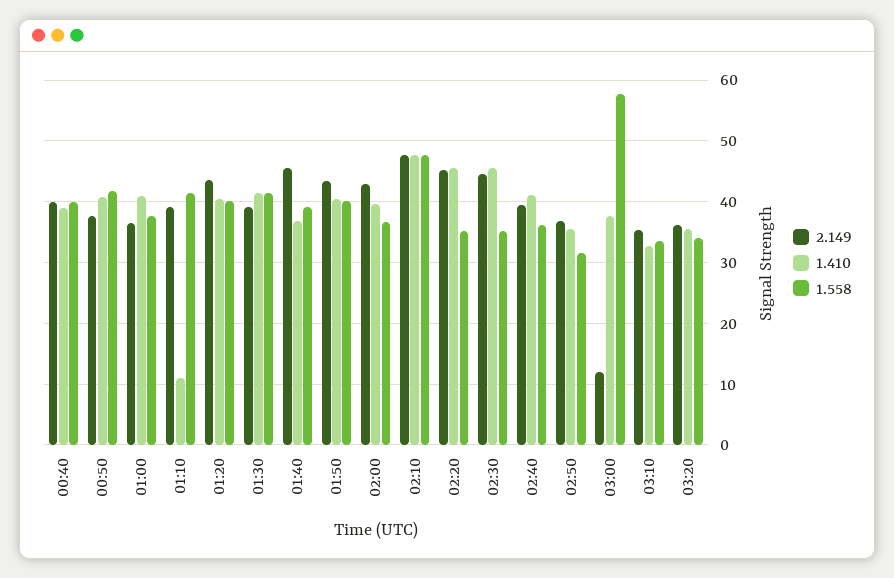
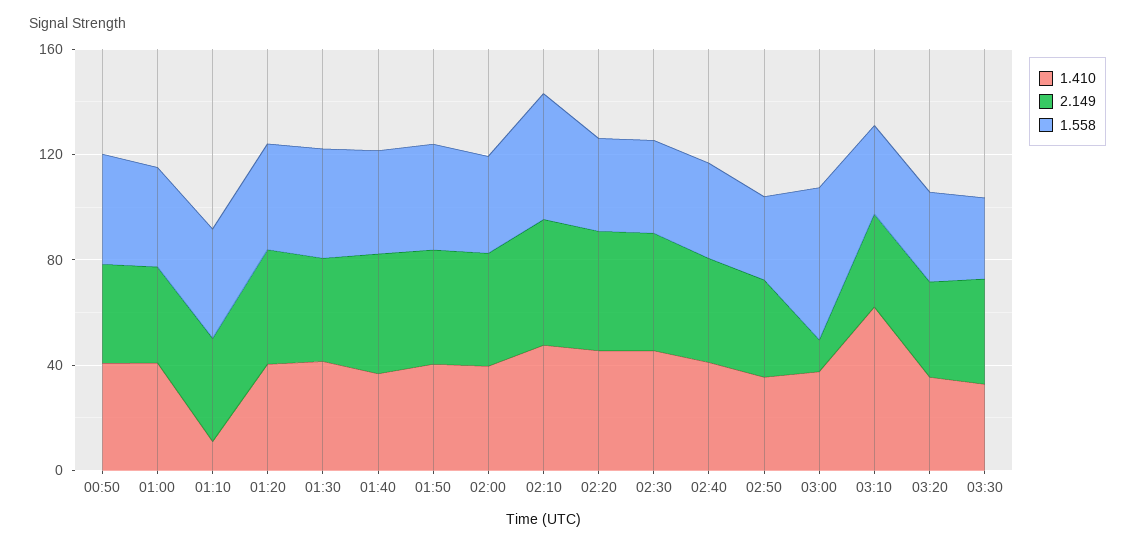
2.149, 00:40: 40 -> none
1.410, 00:40: 39 -> none
1.558, 00:40: 40 -> none
1.410, 03:10: 33 -> 60
1.410, 03:30: none -> 30
2.149, 03:30: none -> 40
1.558, 03:30: none -> 30

